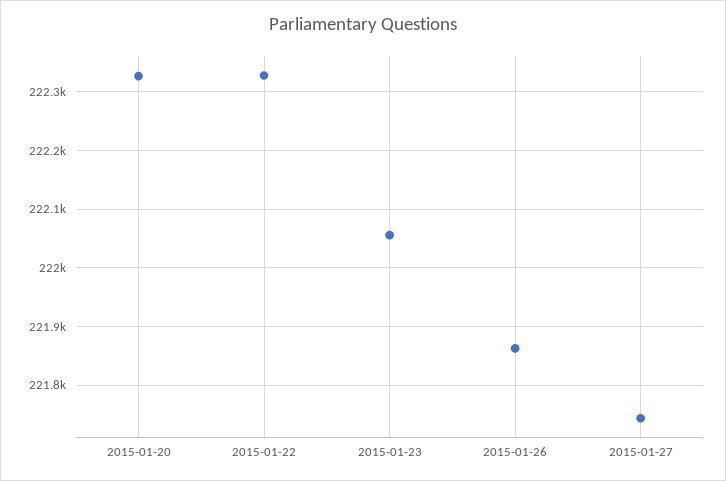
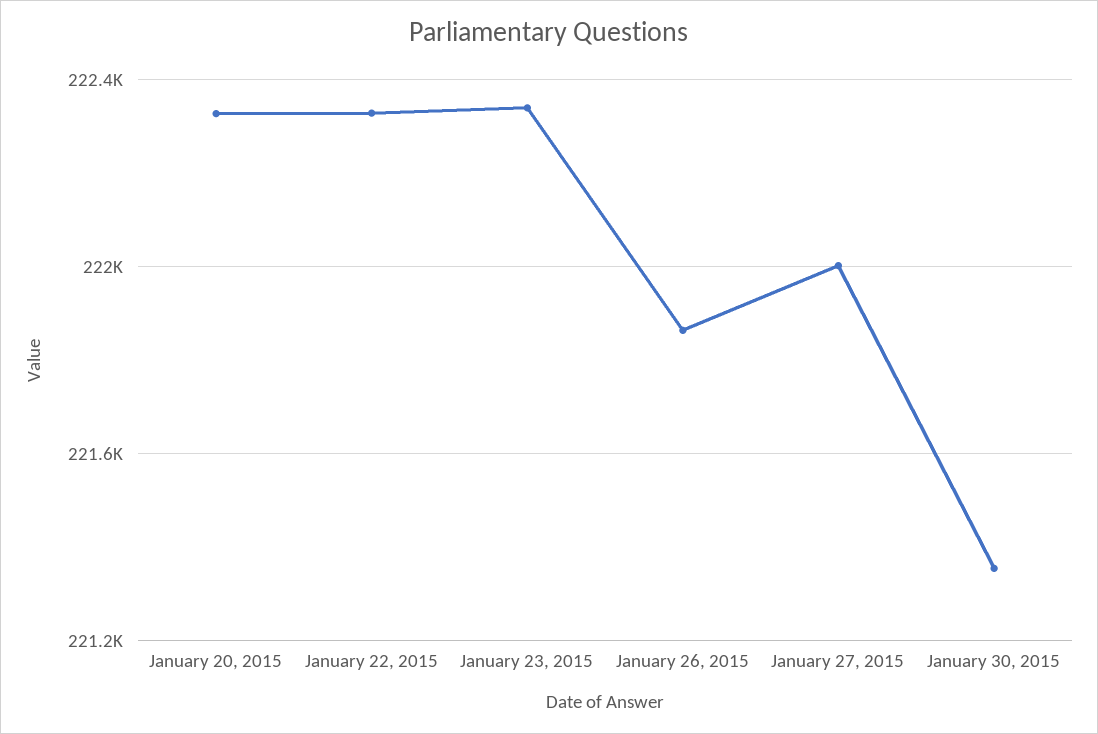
2015-01-23: 222060 -> 222350
2015-01-27: 221740 -> 222000
January 30, 2015: none -> 221350

